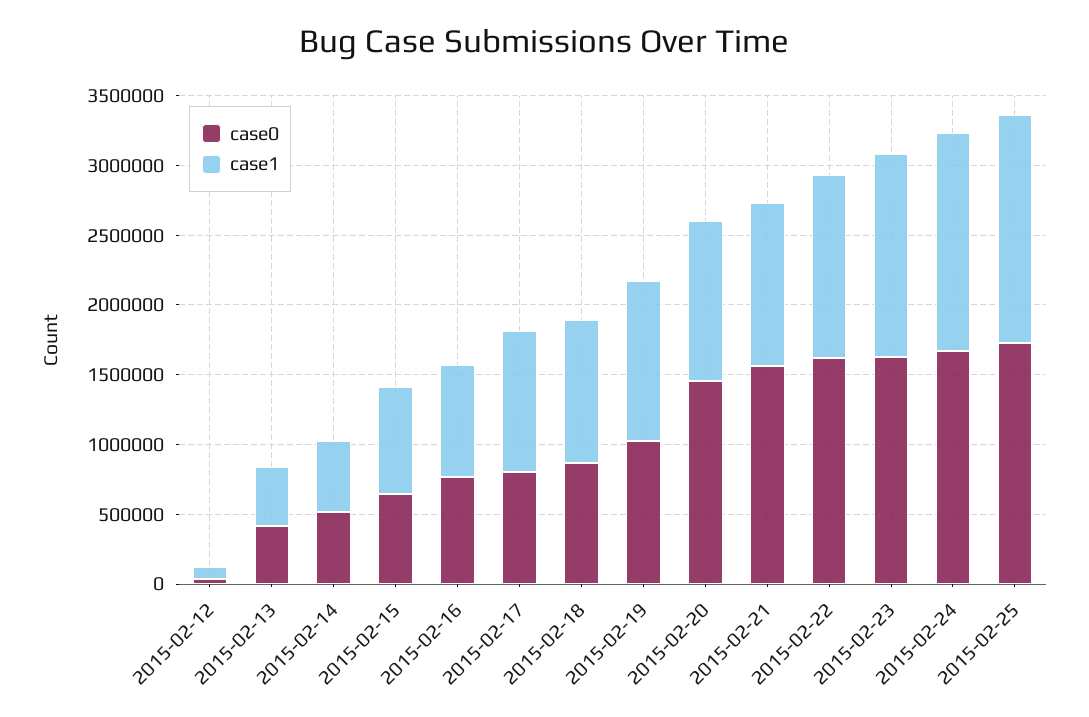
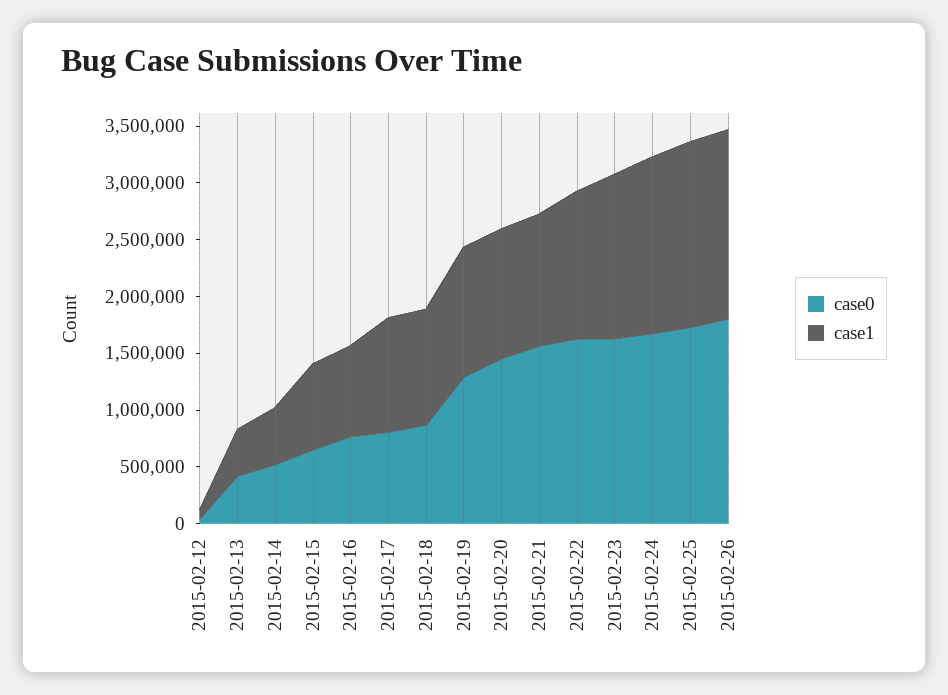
case0, 2015-02-19: 1000000 -> 1300000
case0, 2015-02-26: none -> 1800000
case1, 2015-02-26: none -> 1700000

